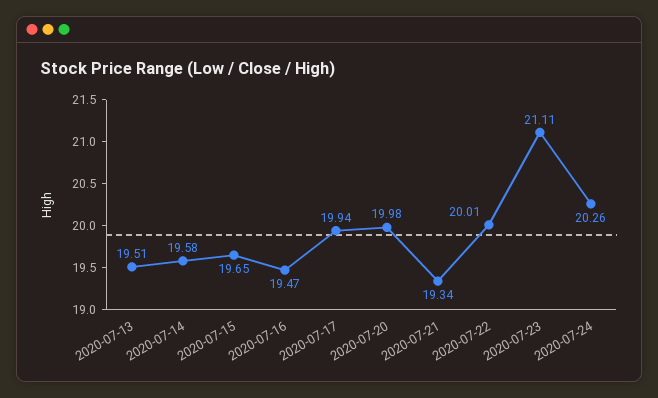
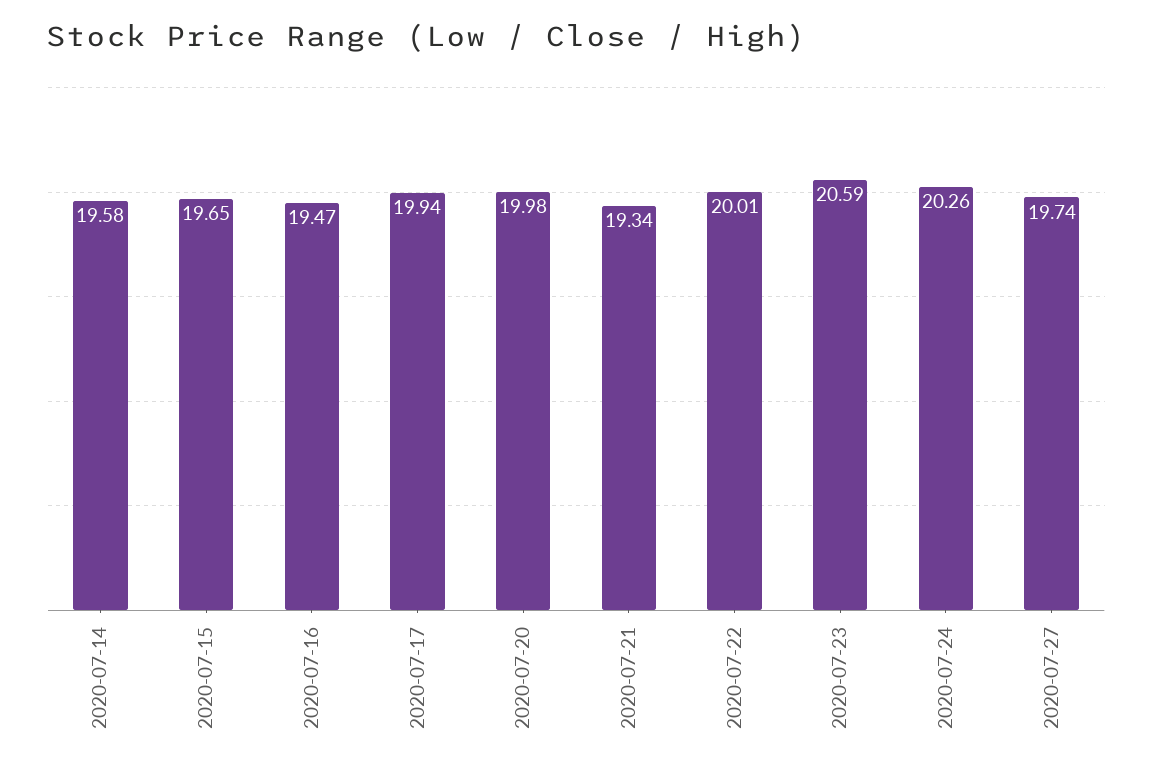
2020-07-13: 19.51 -> none
2020-07-23: 21.11 -> 20.59
2020-07-27: none -> 19.74

